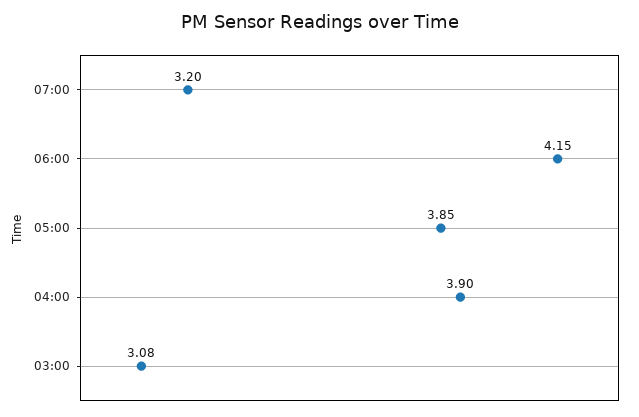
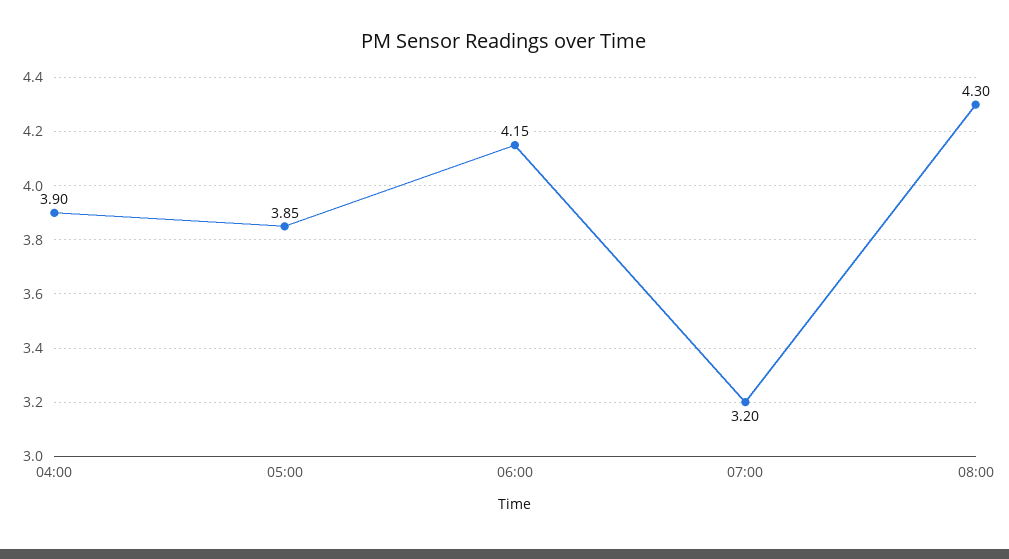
03:00: 3.08 -> none
08:00: none -> 4.3

